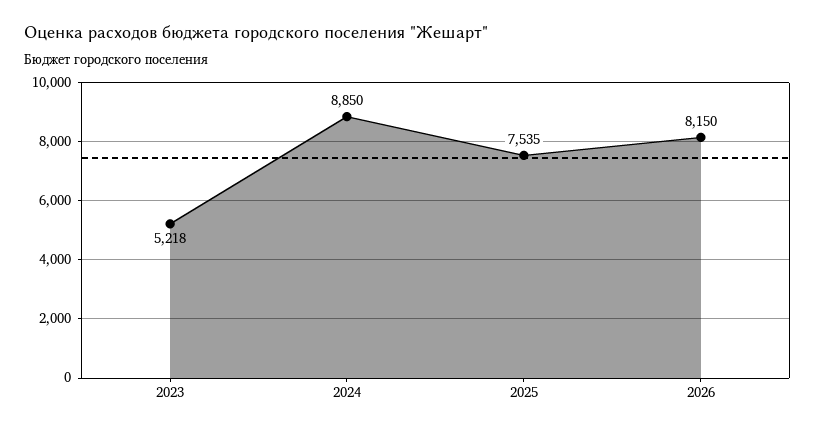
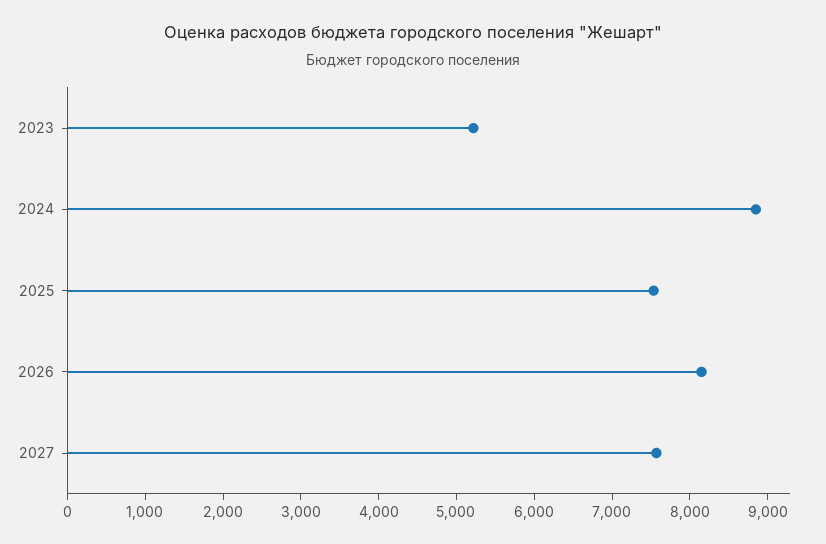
2027: none -> 7600

